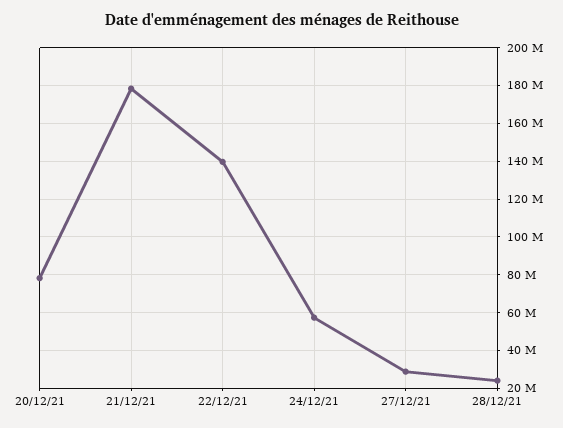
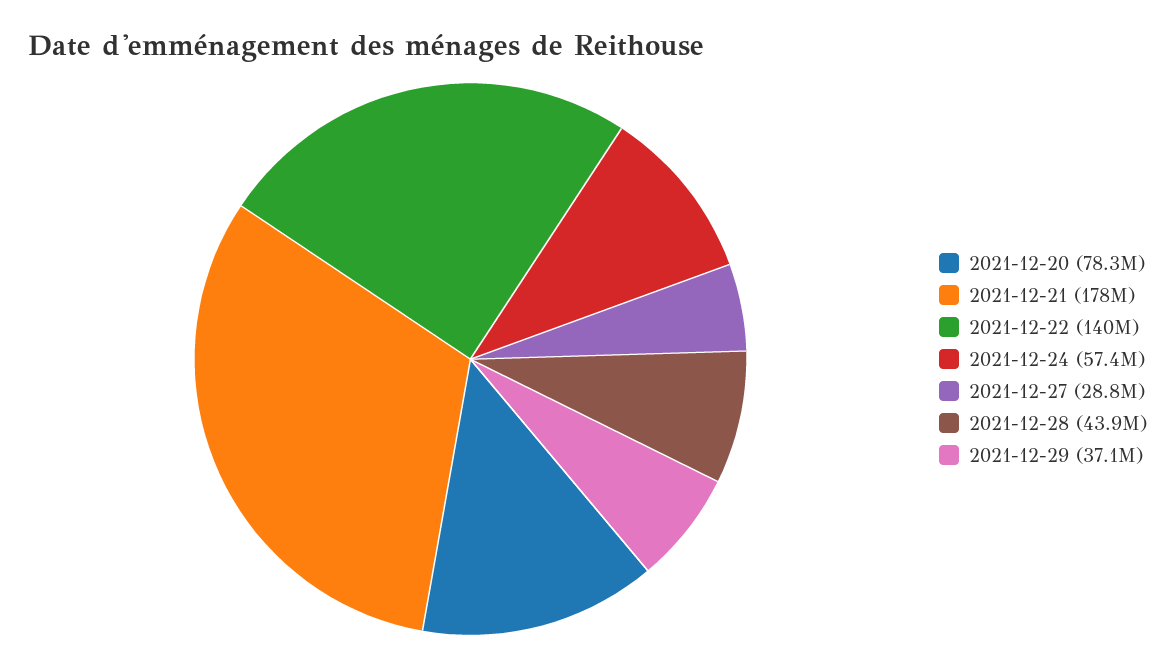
28/12/21: 25000000 -> 43900000
2021-12-29: none -> 37100000

